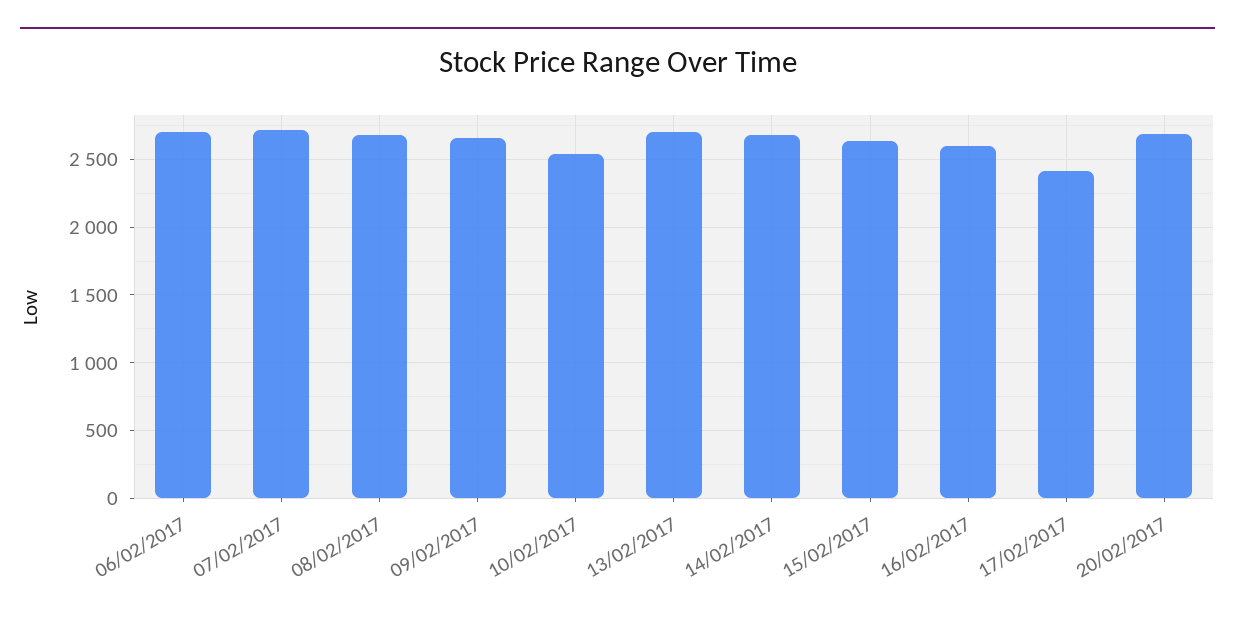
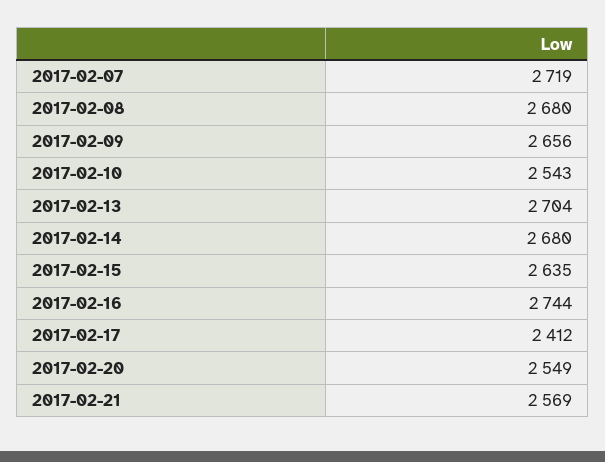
06/02/2017: 2700 -> none
16/02/2017: 2600 -> 2744
20/02/2017: 2700 -> 2549
2017-02-21: none -> 2569

